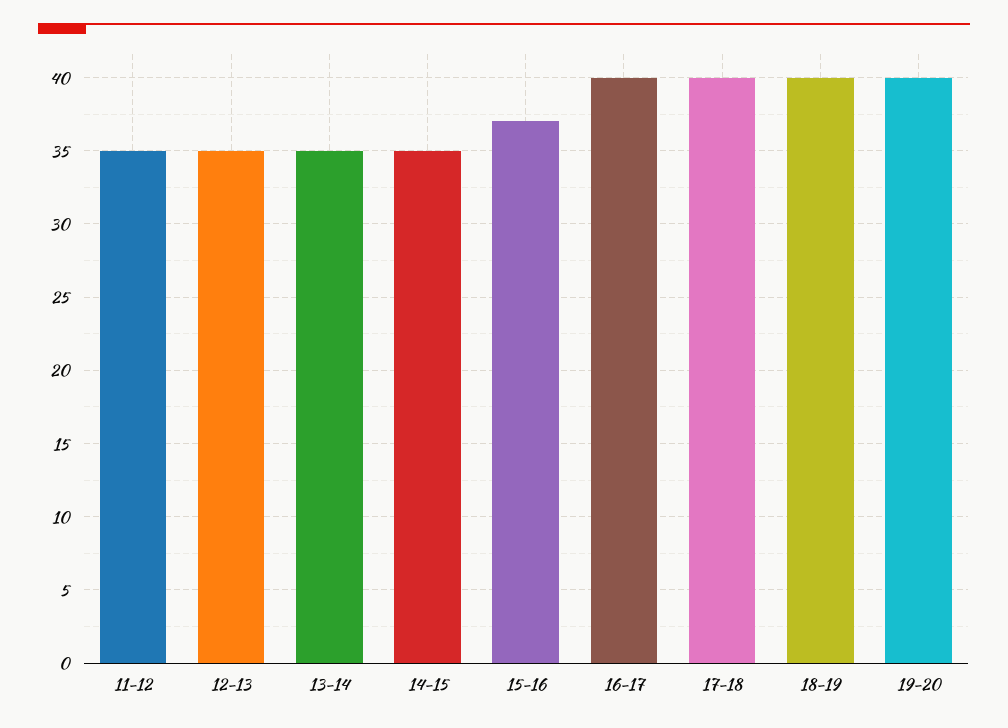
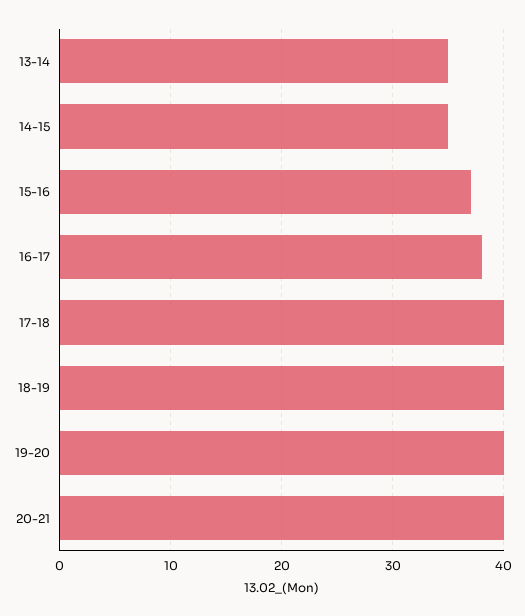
11-12: 35 -> none
12-13: 35 -> none
16-17: 40 -> 38
20-21: none -> 40

